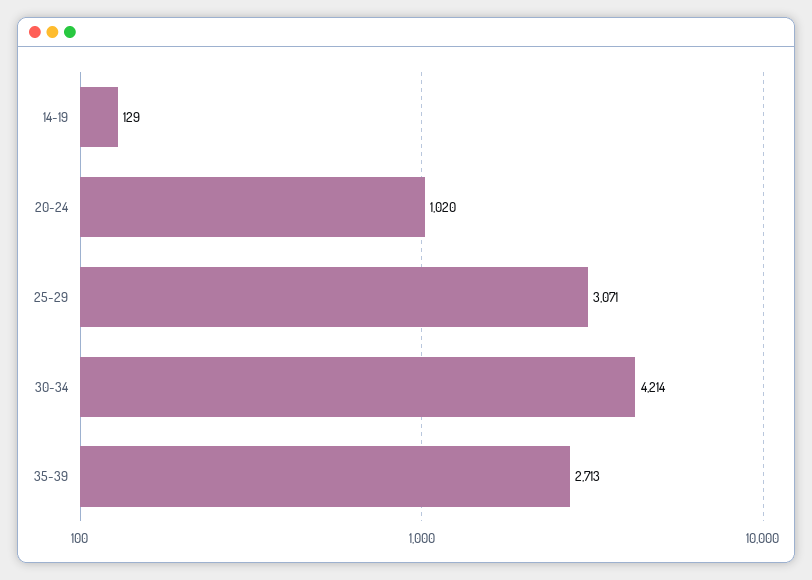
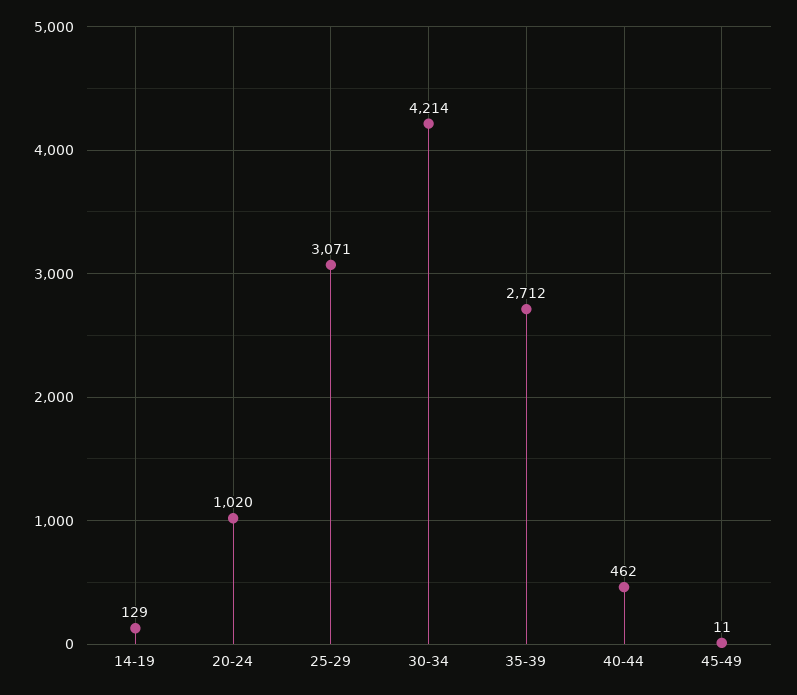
35-39: 2713 -> 2712
40-44: none -> 462
45-49: none -> 11

